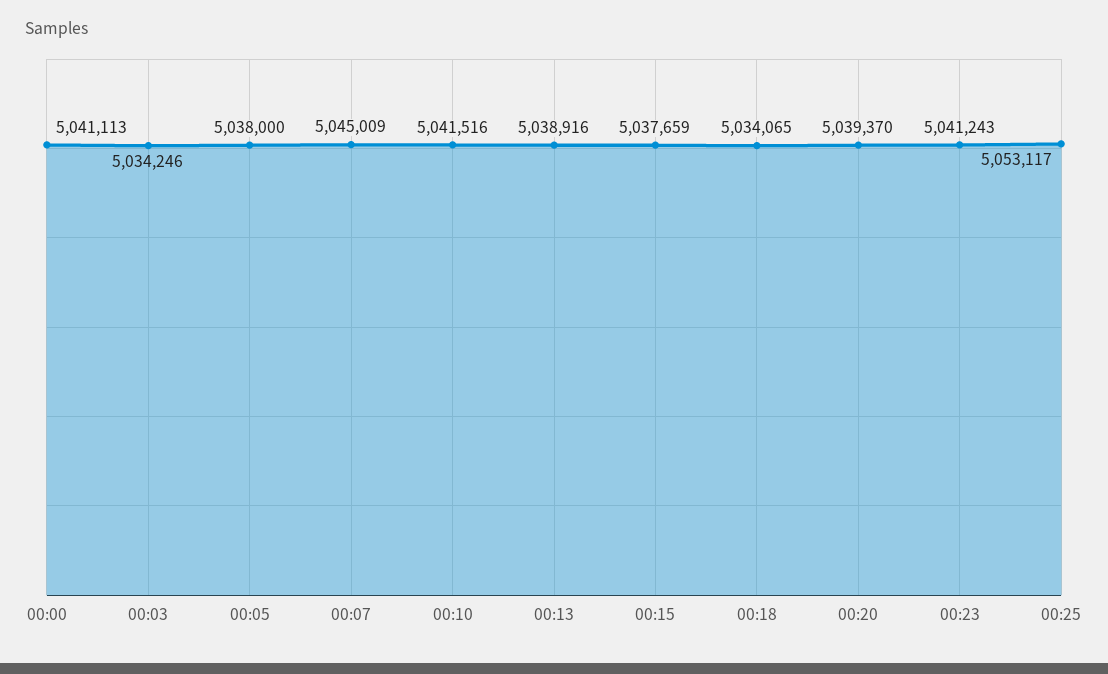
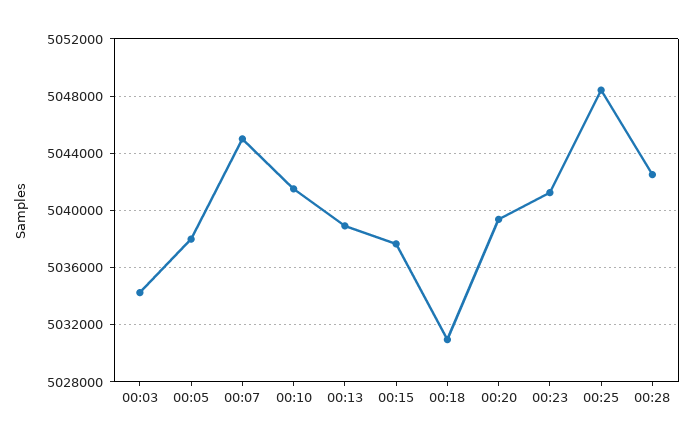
00:00: 5041113 -> none
00:18: 5034065 -> 5031000
00:25: 5053117 -> 5048500
00:28: none -> 5042500

